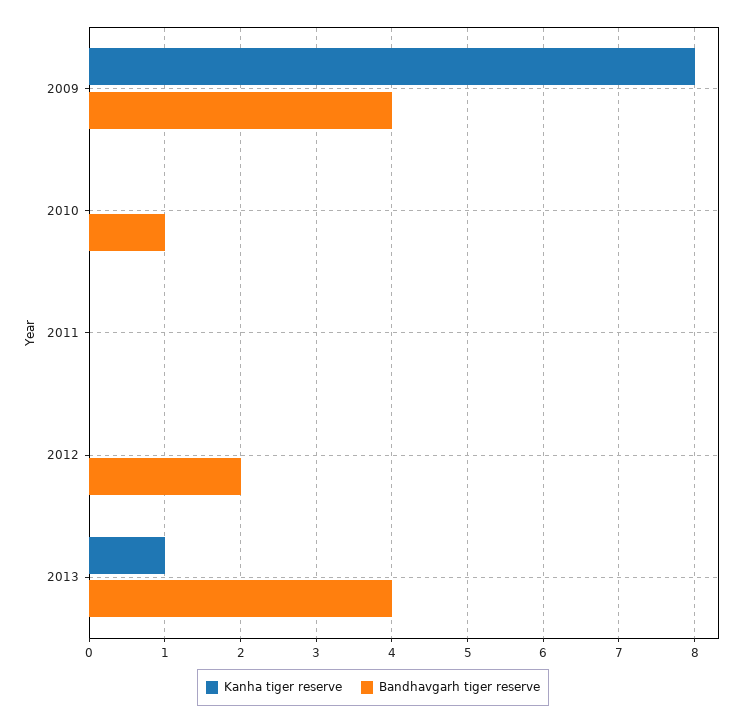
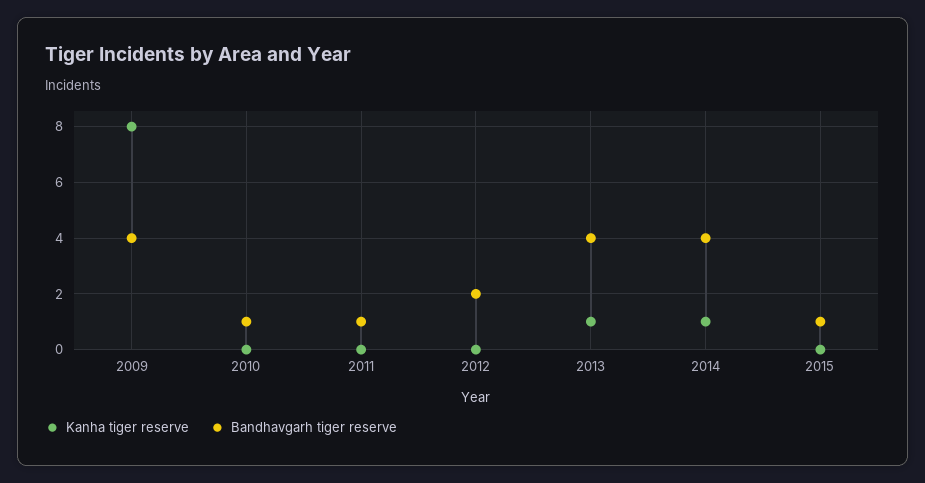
Bandhavgarh tiger reserve, 2011: 0 -> 1
Kanha tiger reserve, 2014: none -> 1
Bandhavgarh tiger reserve, 2014: none -> 4
Kanha tiger reserve, 2015: none -> 0
Bandhavgarh tiger reserve, 2015: none -> 1

